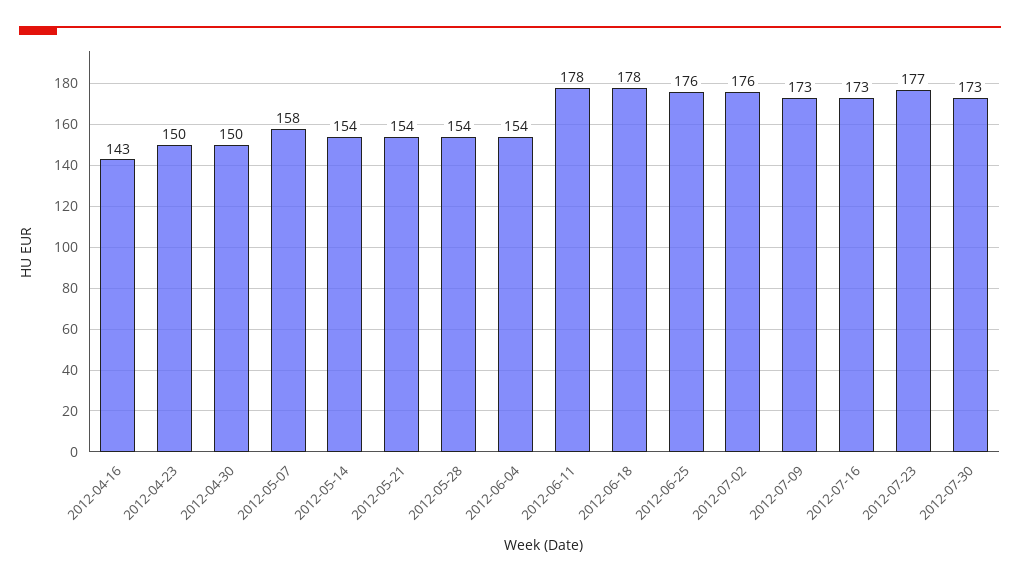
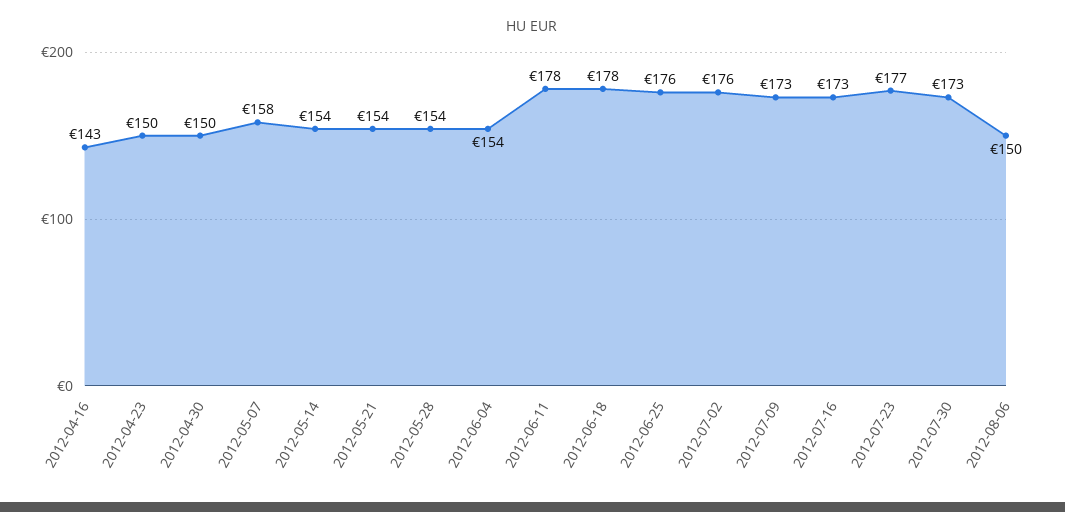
2012-08-06: none -> 150

